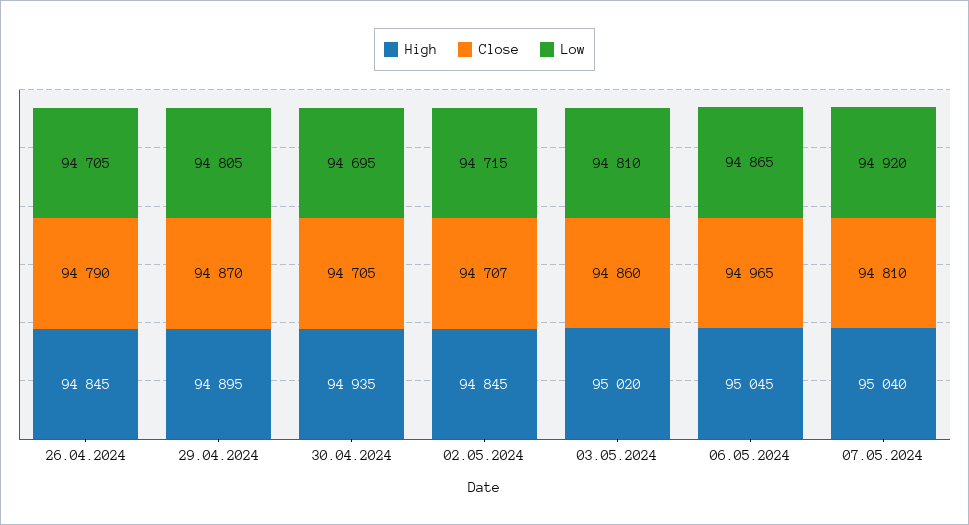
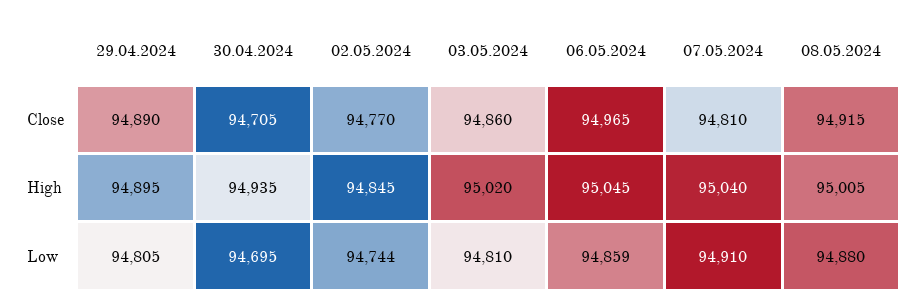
High, 26.04.2024: 94845 -> none
Close, 26.04.2024: 94790 -> none
Low, 26.04.2024: 94705 -> none
Close, 29.04.2024: 94870 -> 94890
Close, 02.05.2024: 94707 -> 94770
Low, 02.05.2024: 94715 -> 94744
Low, 06.05.2024: 94865 -> 94859
Low, 07.05.2024: 94920 -> 94910
Close, 08.05.2024: none -> 94915
High, 08.05.2024: none -> 95005
Low, 08.05.2024: none -> 94880

